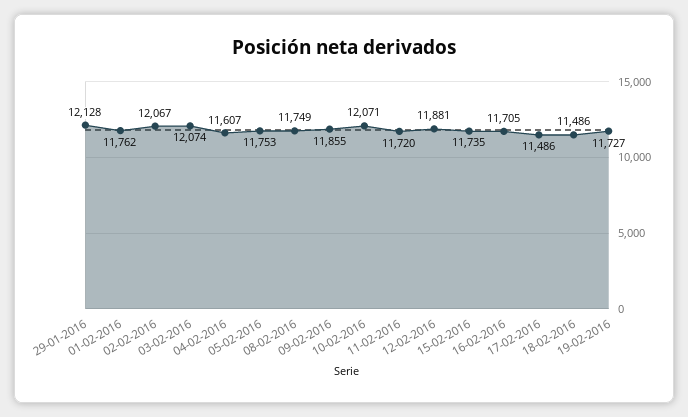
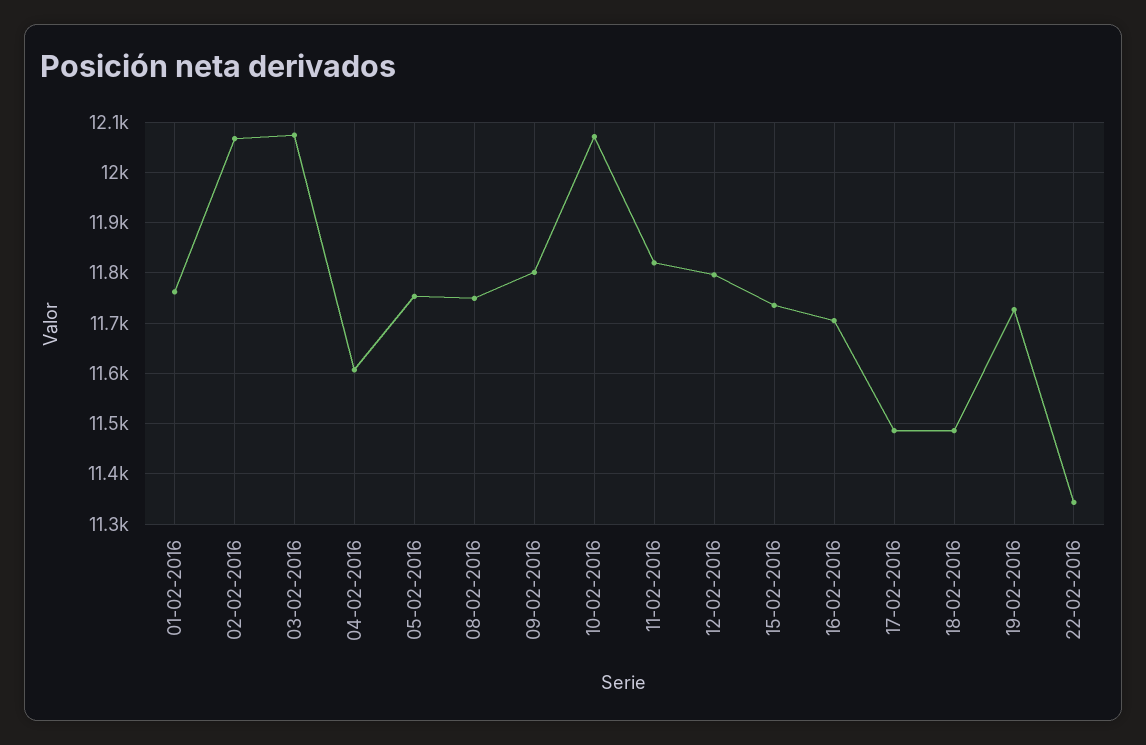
29-01-2016: 12128 -> none
09-02-2016: 11855 -> 11800
11-02-2016: 11720 -> 11820
12-02-2016: 11881 -> 11800
22-02-2016: none -> 11340

